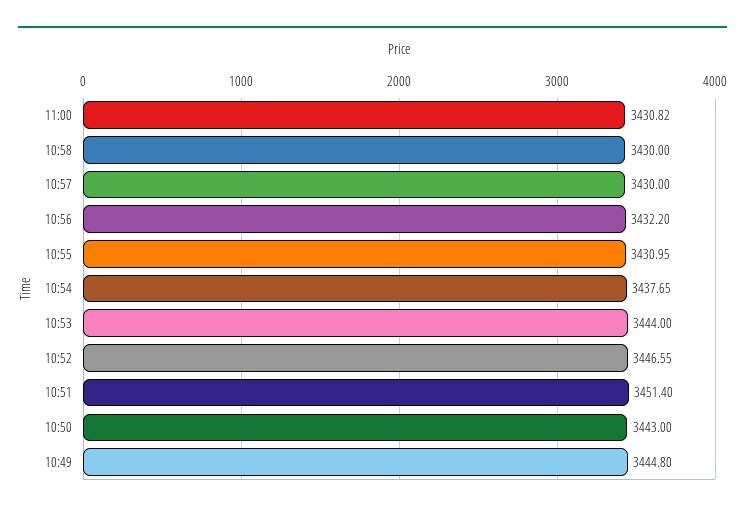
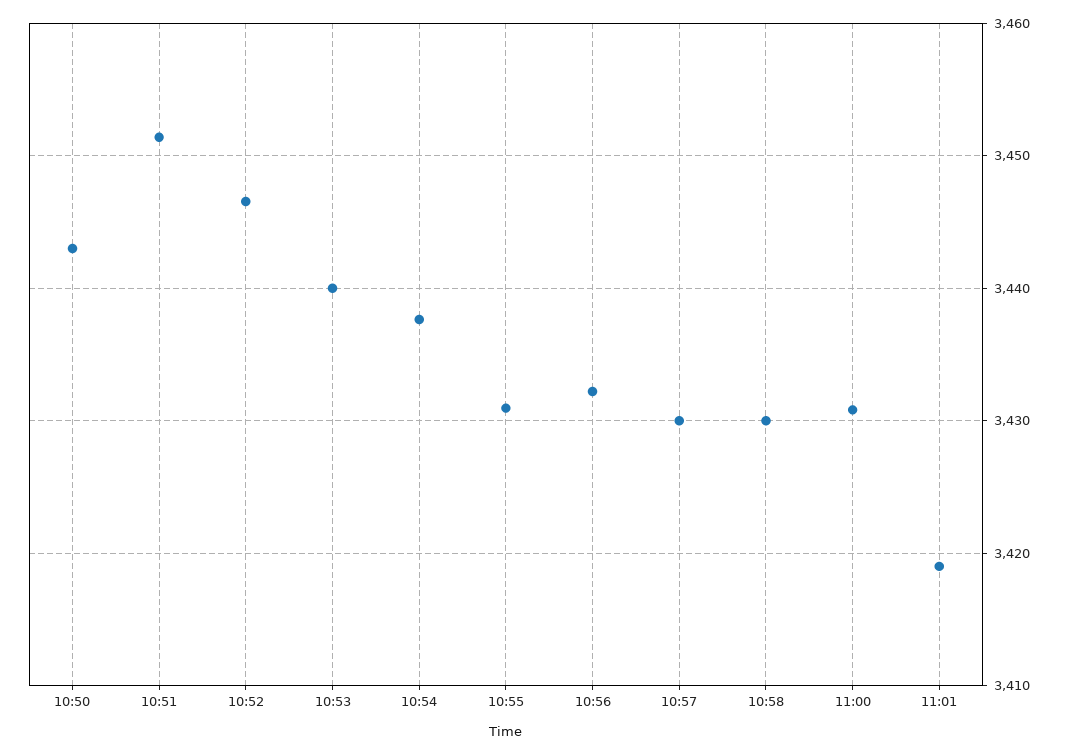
10:53: 3444 -> 3440
10:49: 3444.8 -> none
11:01: none -> 3419

